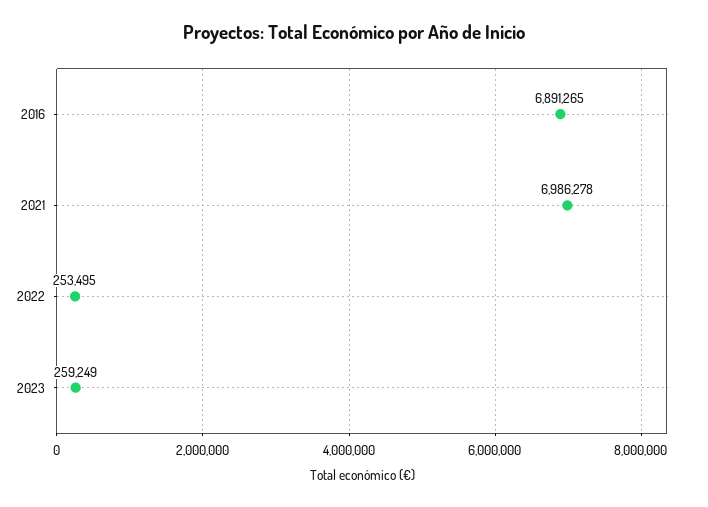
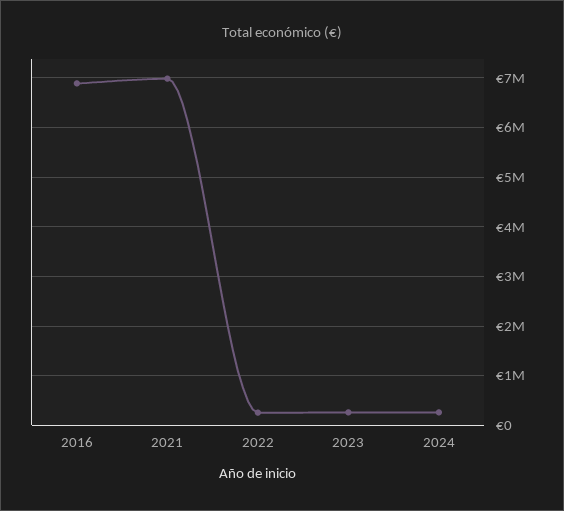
2024: none -> 200000

